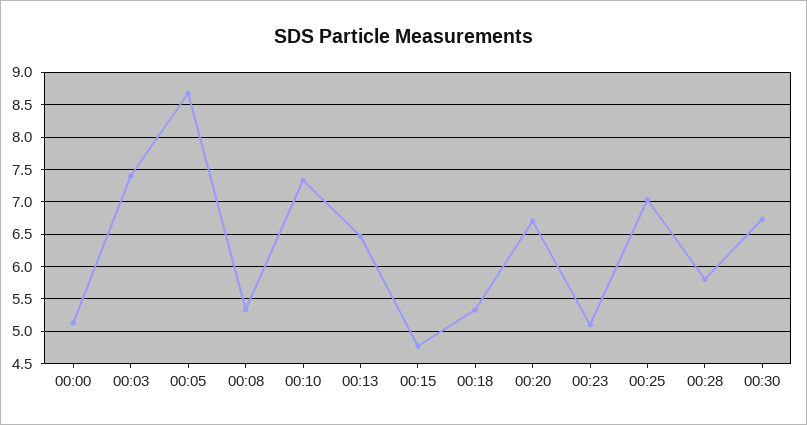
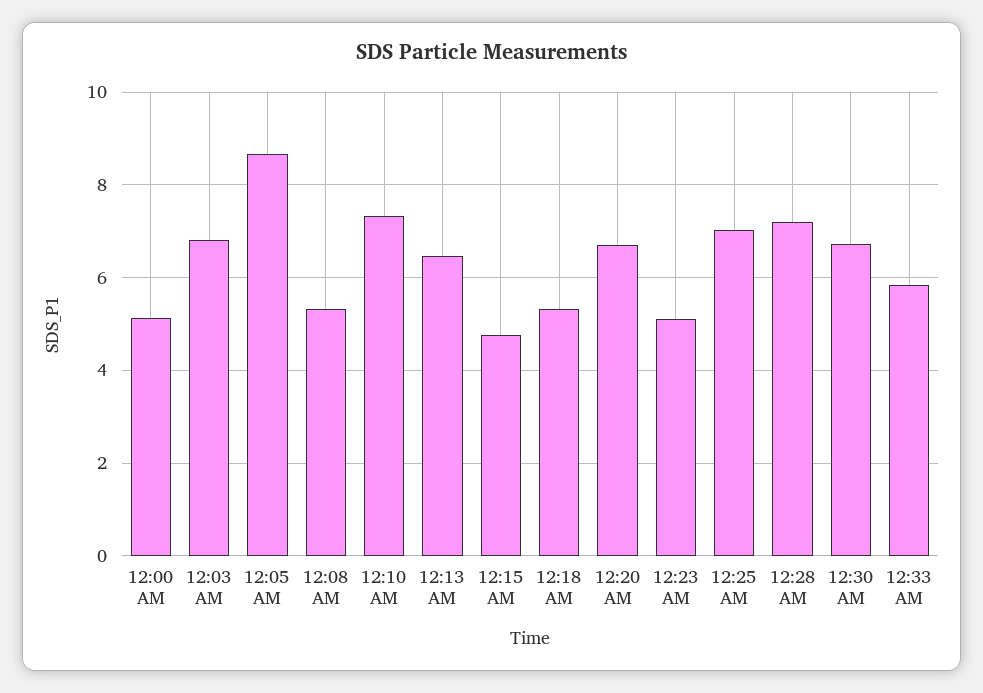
00:03: 7.4 -> 6.8
00:28: 5.8 -> 7.2
12:33 AM: none -> 5.8

